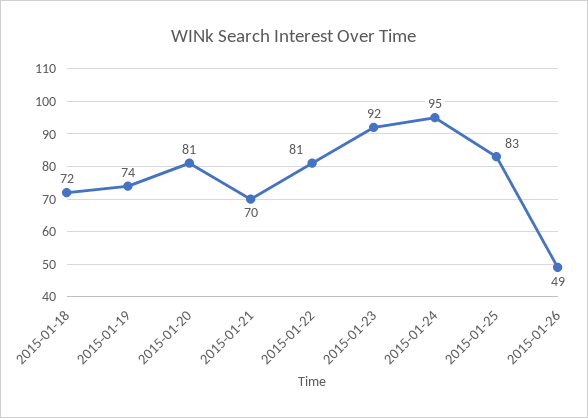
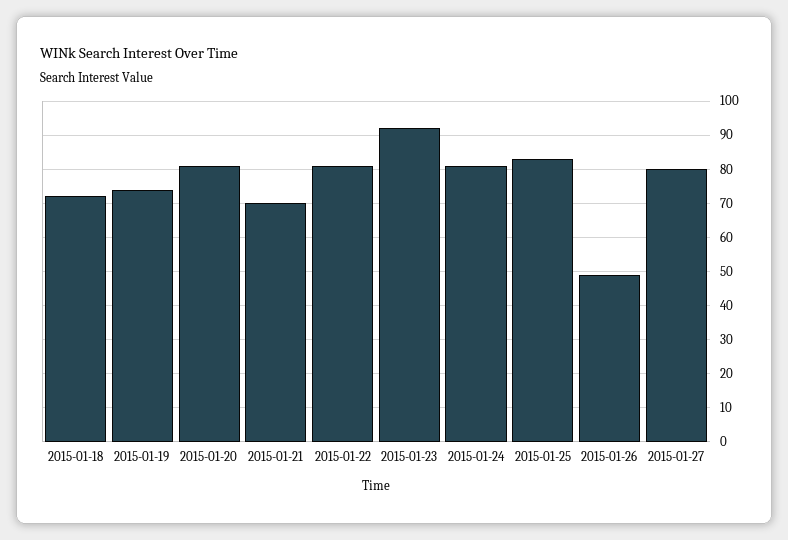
2015-01-24: 95 -> 80
2015-01-27: none -> 80

